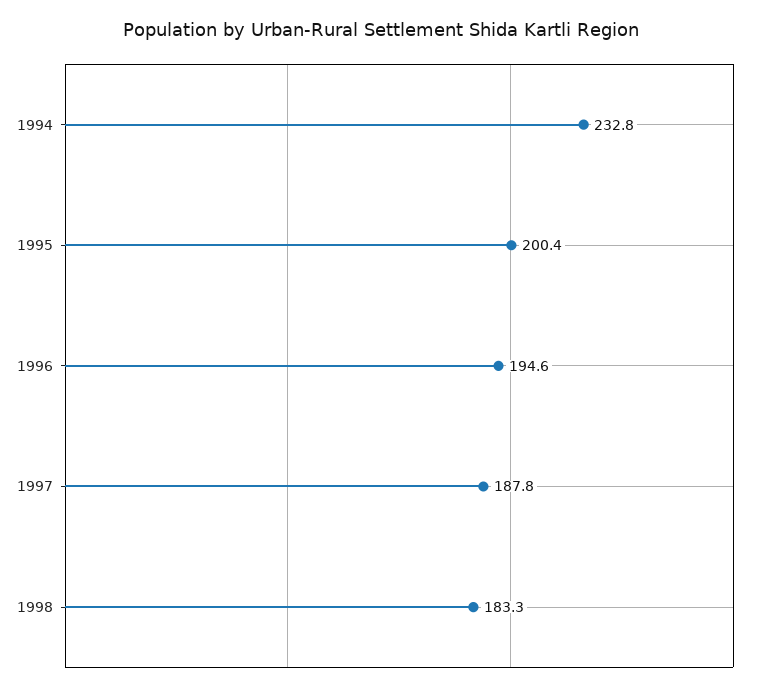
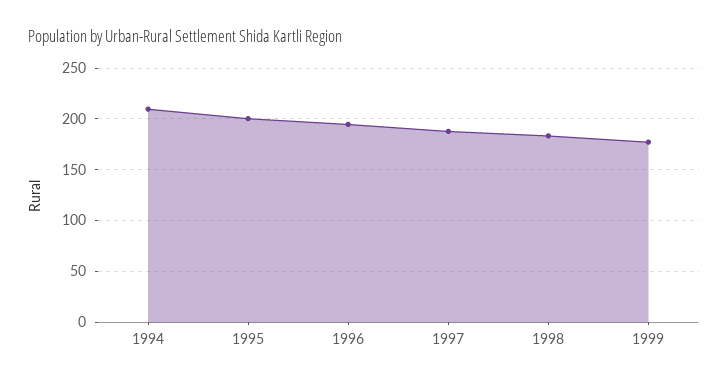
1994: 232.8 -> 210
1999: none -> 180

